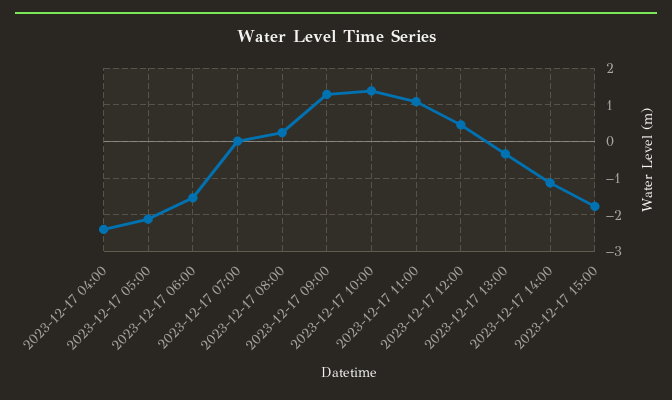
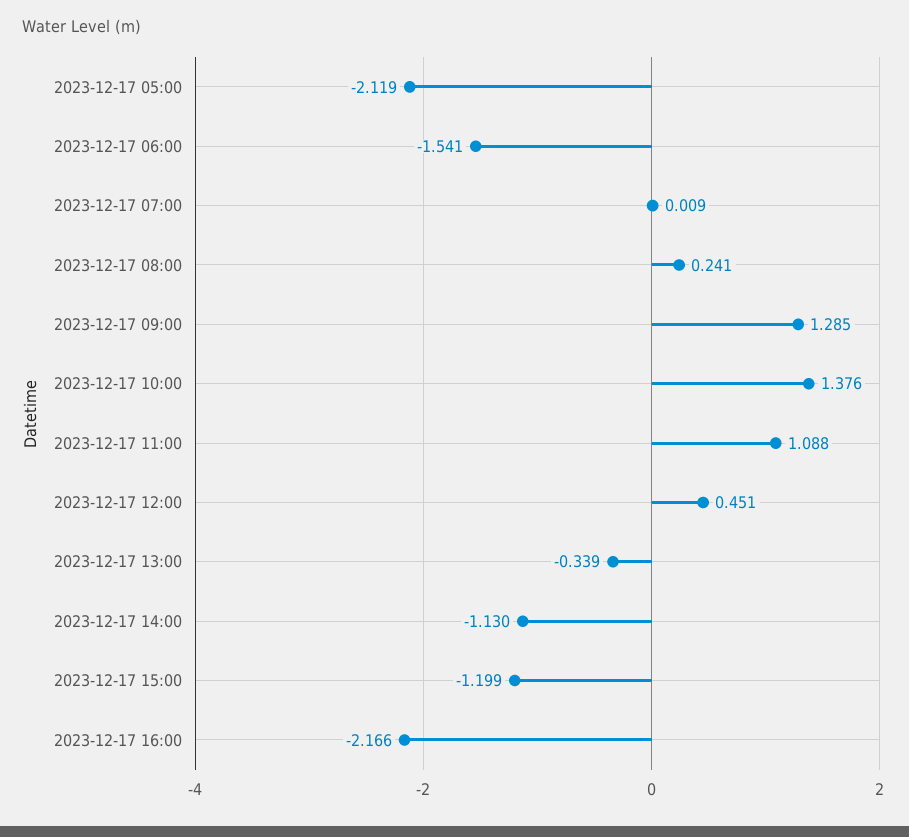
2023-12-17 04:00: -2.4 -> none
2023-12-17 15:00: -1.8 -> -1.199
2023-12-17 16:00: none -> -2.166

